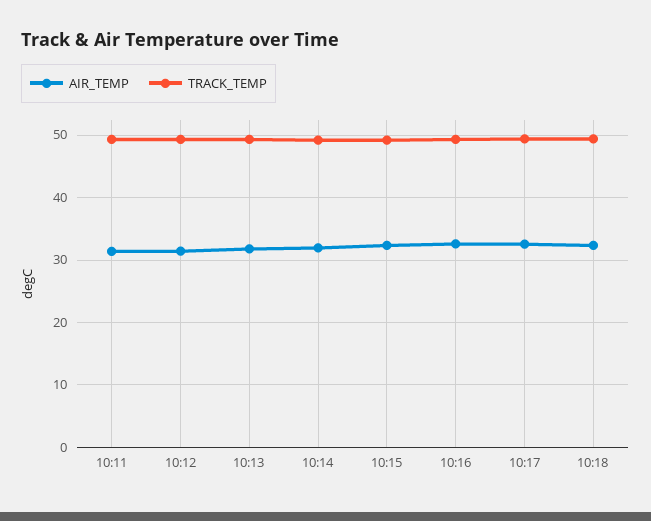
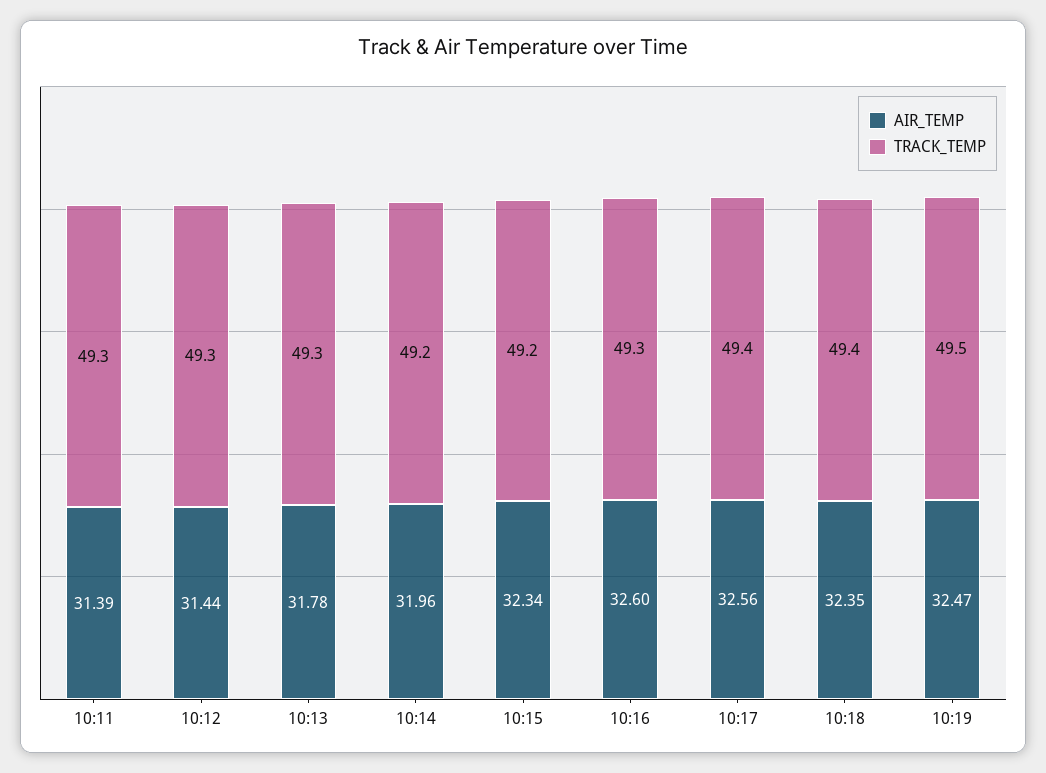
AIR_TEMP, 10:19: none -> 32.47
TRACK_TEMP, 10:19: none -> 49.5

